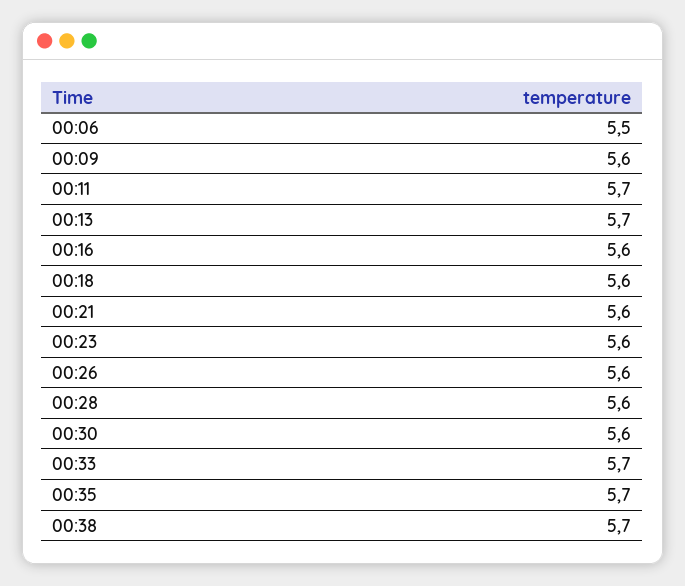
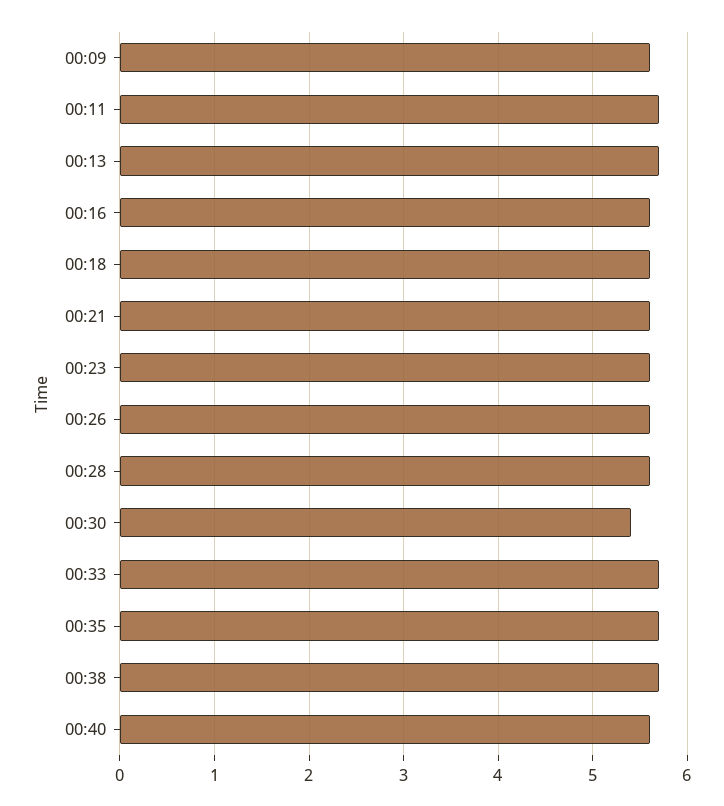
00:06: 5.5 -> none
00:30: 5.6 -> 5.4
00:40: none -> 5.6

